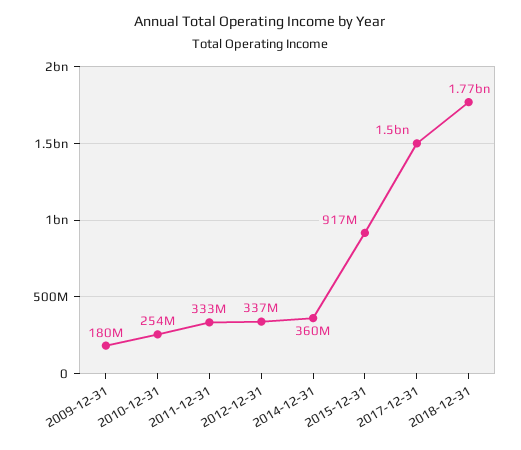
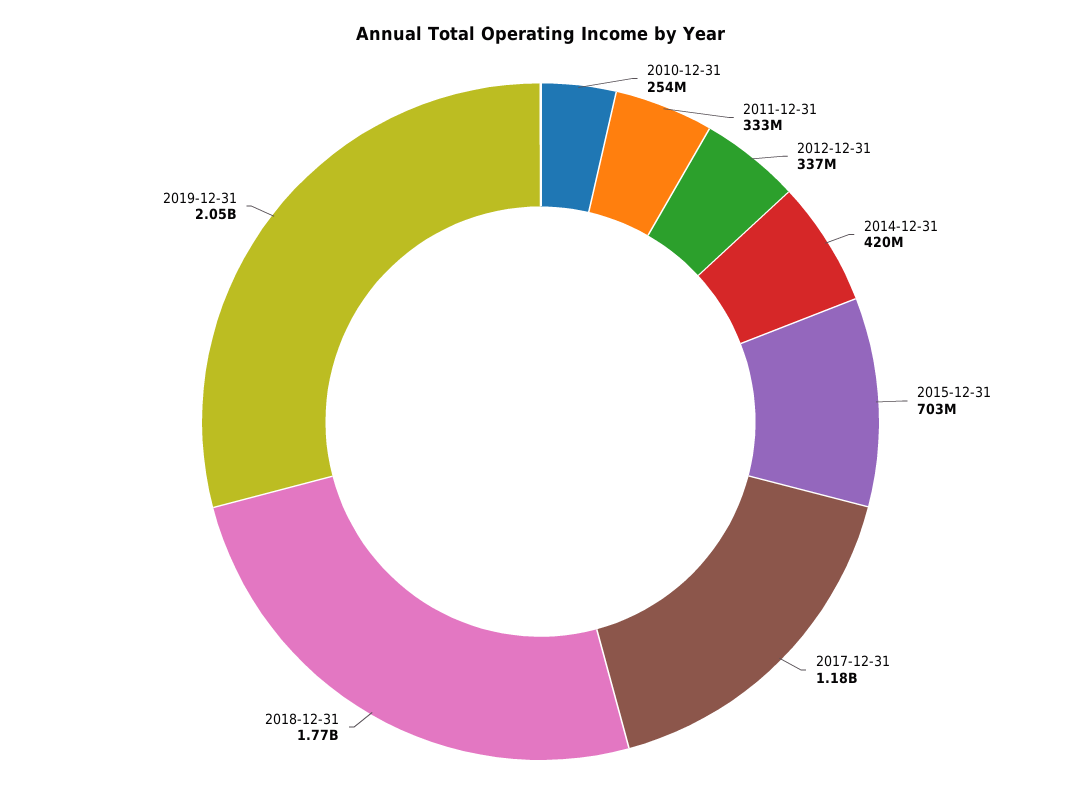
2009-12-31: 180000000 -> none
2014-12-31: 360000000 -> 420000000
2015-12-31: 917000000 -> 703000000
2017-12-31: 1500000000 -> 1180000000
2019-12-31: none -> 2050000000

